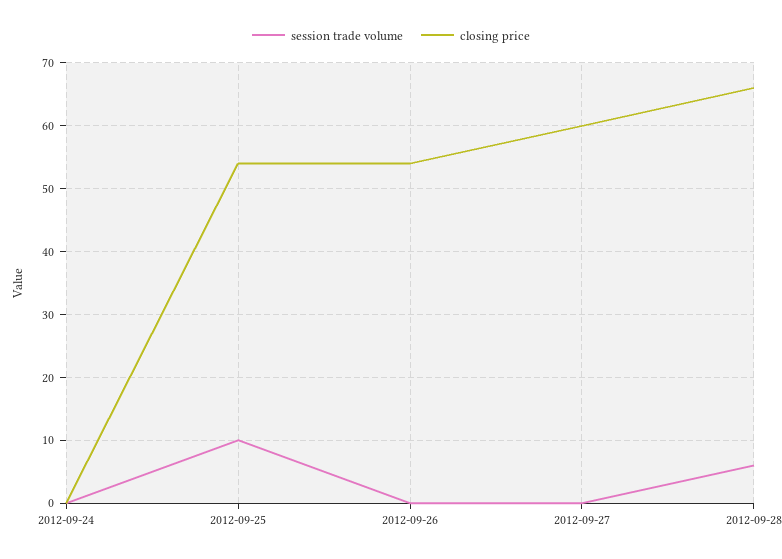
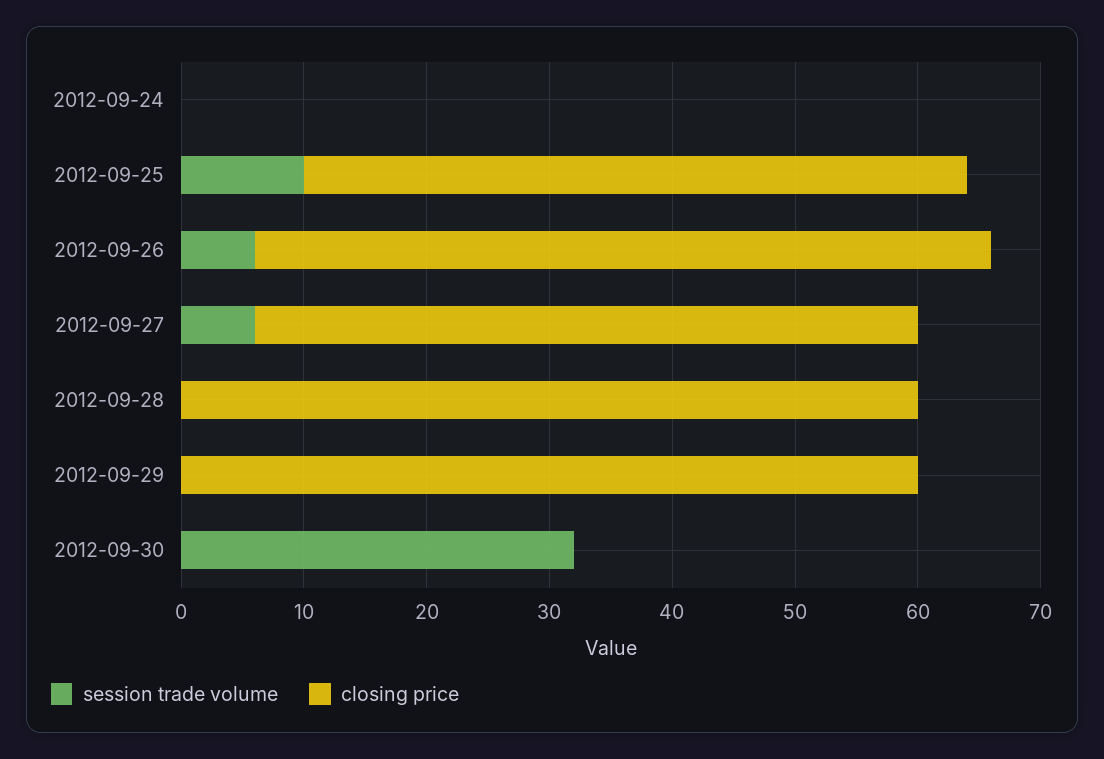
session trade volume, 2012-09-26: 0 -> 6
closing price, 2012-09-26: 54 -> 60
session trade volume, 2012-09-27: 0 -> 6
closing price, 2012-09-27: 60 -> 54
session trade volume, 2012-09-28: 6 -> 0
closing price, 2012-09-28: 66 -> 60
session trade volume, 2012-09-29: none -> 0
closing price, 2012-09-29: none -> 60
session trade volume, 2012-09-30: none -> 32
closing price, 2012-09-30: none -> 0

